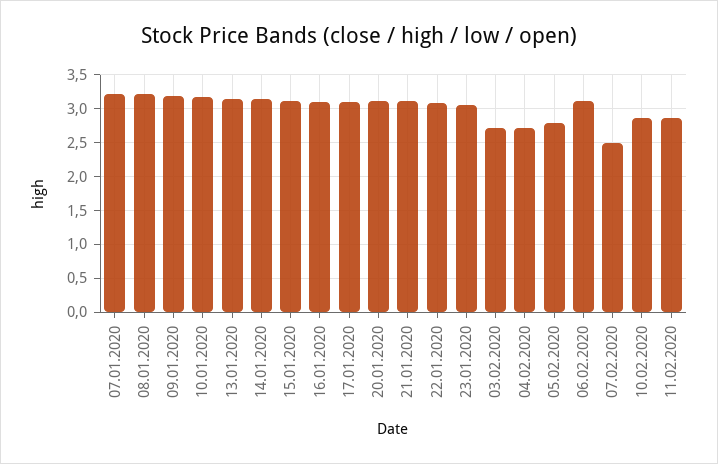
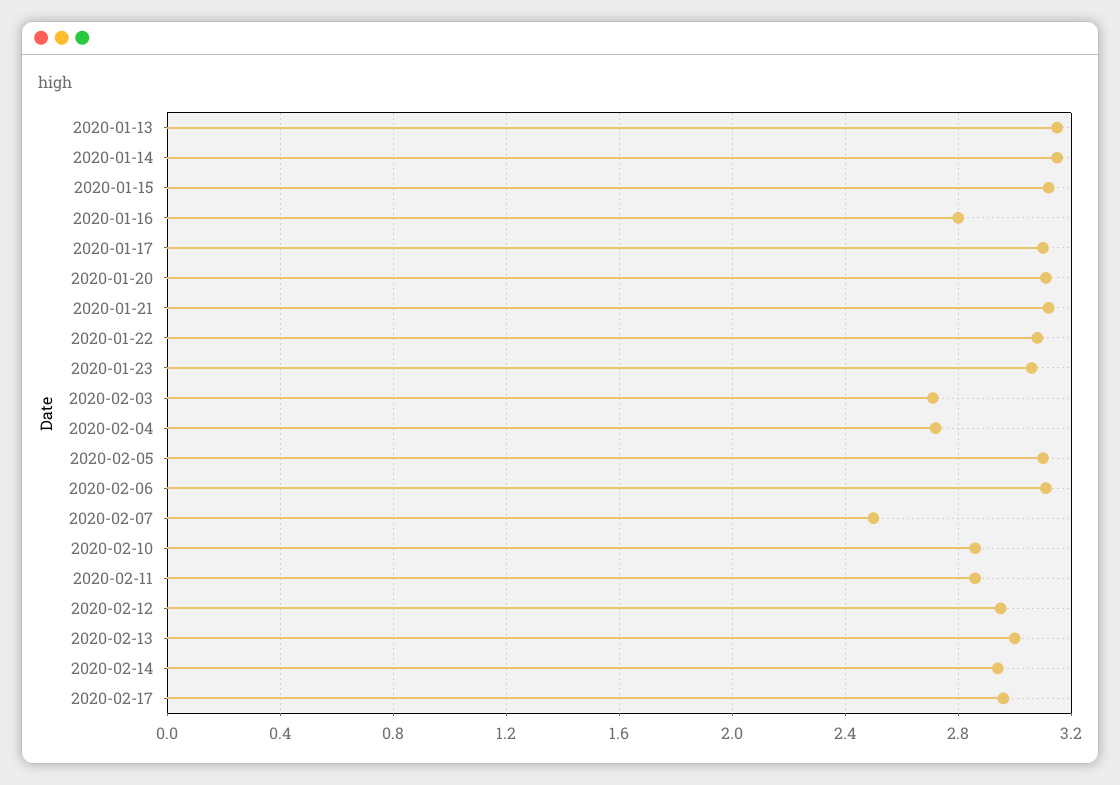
07.01.2020: 3.2 -> none
08.01.2020: 3.2 -> none
09.01.2020: 3.2 -> none
10.01.2020: 3.2 -> none
16.01.2020: 3.1 -> 2.8
05.02.2020: 2.8 -> 3.1
2020-02-12: none -> 2.95
2020-02-13: none -> 3
2020-02-14: none -> 2.95
2020-02-17: none -> 2.95

